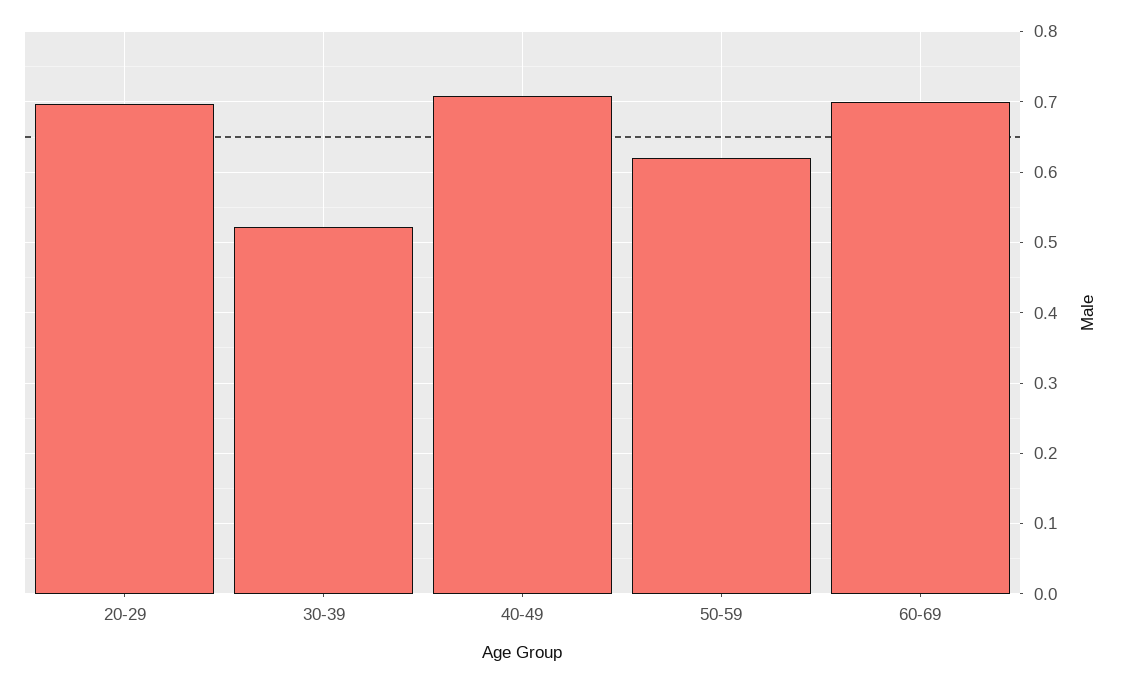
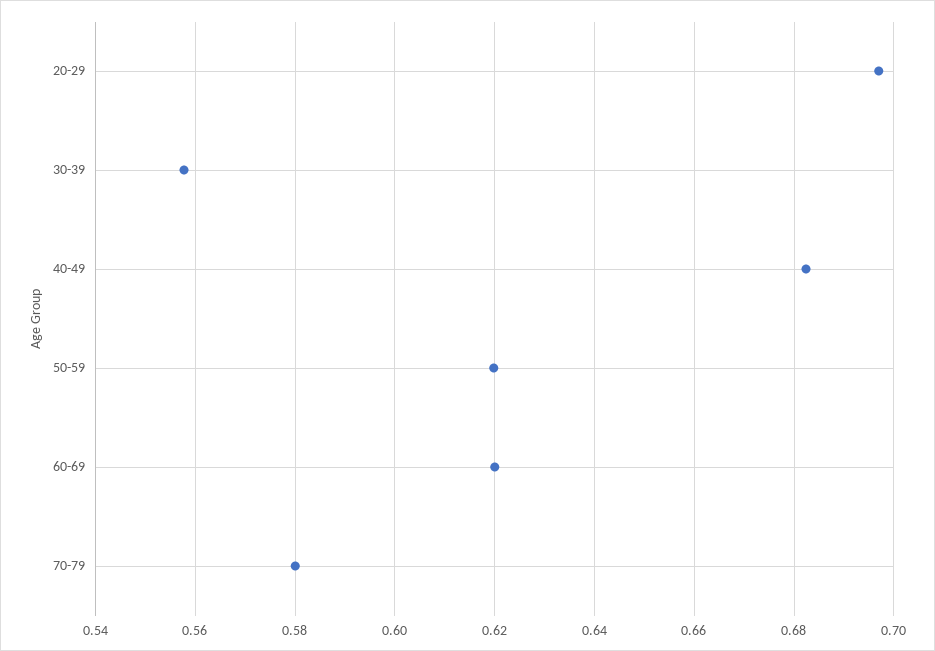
30-39: 0.52 -> 0.558
40-49: 0.71 -> 0.682
60-69: 0.7 -> 0.62
70-79: none -> 0.58

